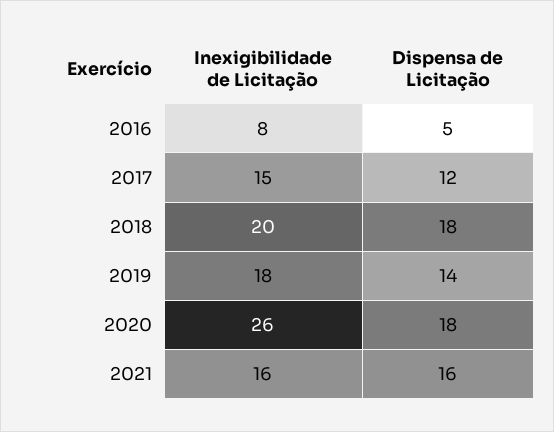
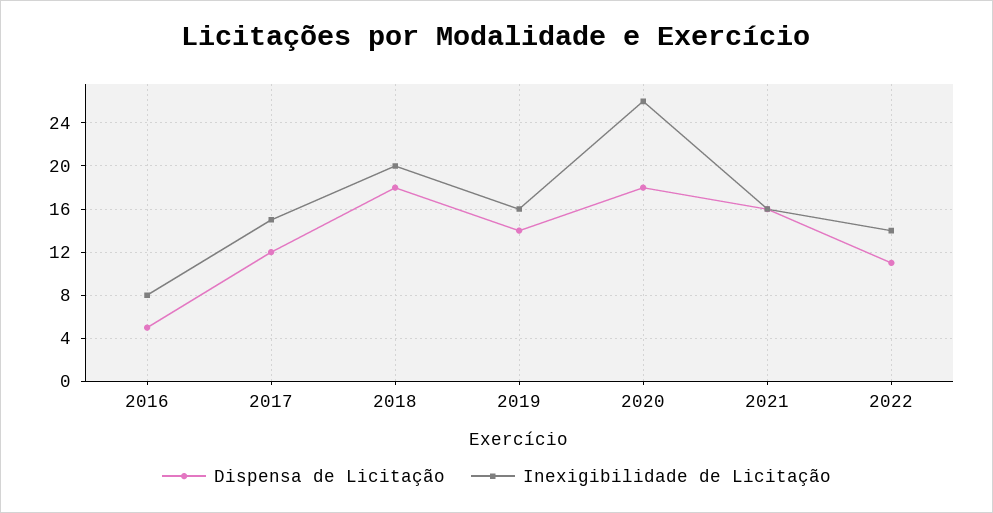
Inexigibilidade de Licitação, 2019: 18 -> 16
Dispensa de Licitação, 2022: none -> 11
Inexigibilidade de Licitação, 2022: none -> 14

